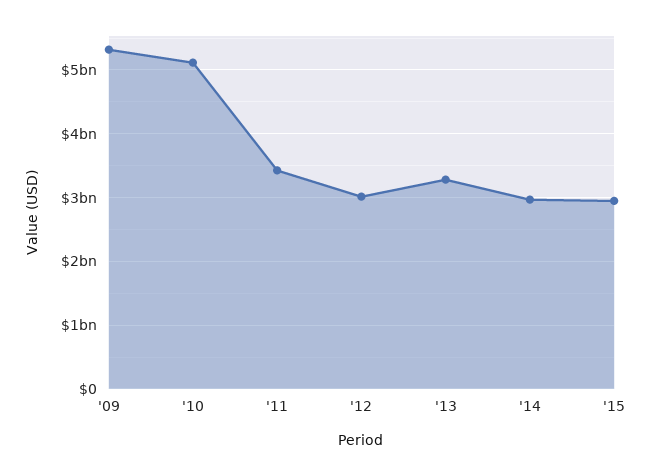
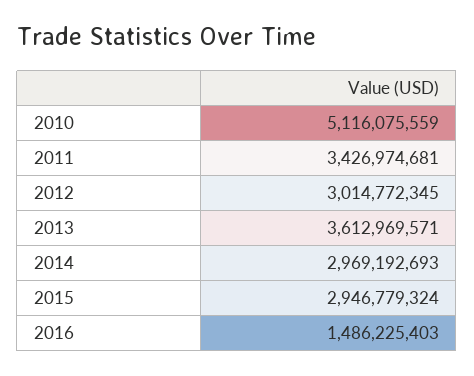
'09: 5300000000 -> none
'13: 3300000000 -> 3612969571
2016: none -> 1486225403

